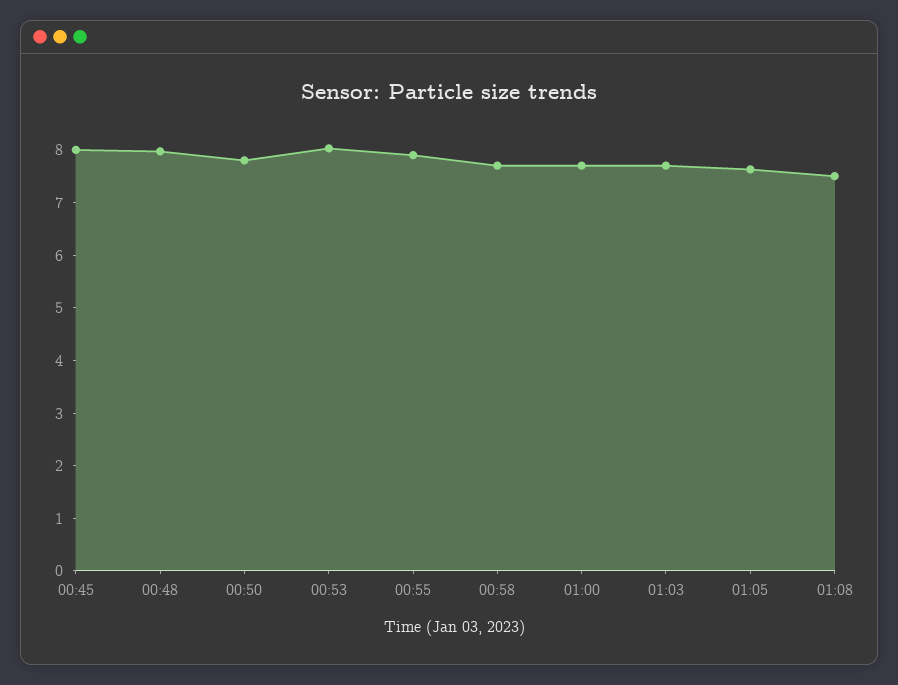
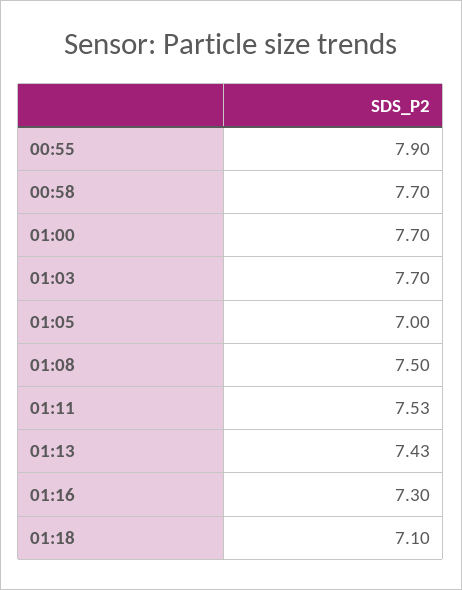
00:45: 8 -> none
00:48: 8 -> none
00:50: 7.8 -> none
00:53: 8 -> none
01:05: 7.6 -> 7
01:11: none -> 7.53
01:13: none -> 7.43
01:16: none -> 7.3
01:18: none -> 7.1

